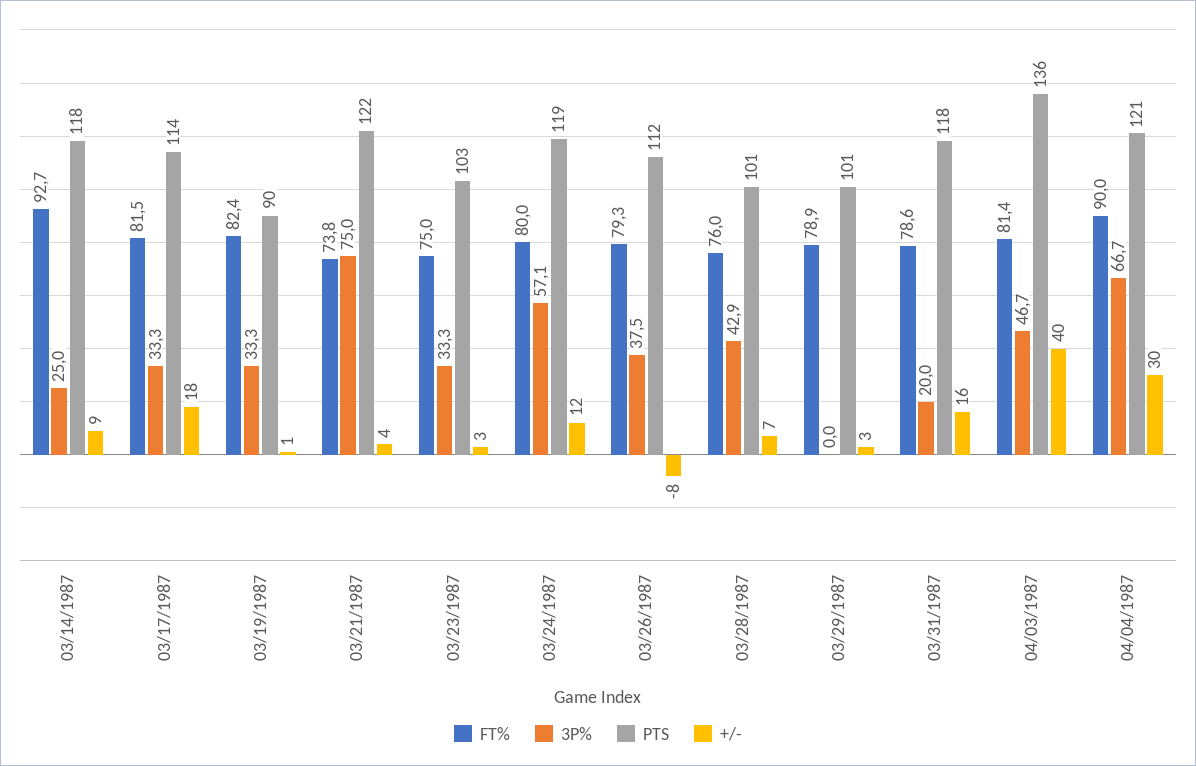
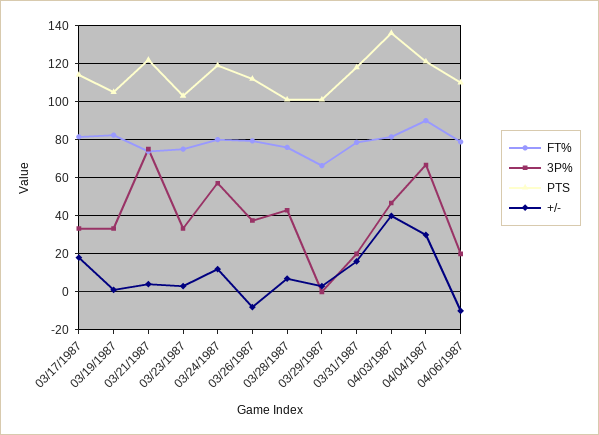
FT%, 03/14/1987: 92.7 -> none
3P%, 03/14/1987: 25 -> none
PTS, 03/14/1987: 118 -> none
+/-, 03/14/1987: 9 -> none
PTS, 03/19/1987: 90 -> 105
FT%, 03/29/1987: 78.9 -> 65
FT%, 04/06/1987: none -> 80
3P%, 04/06/1987: none -> 20
PTS, 04/06/1987: none -> 110
+/-, 04/06/1987: none -> -10

